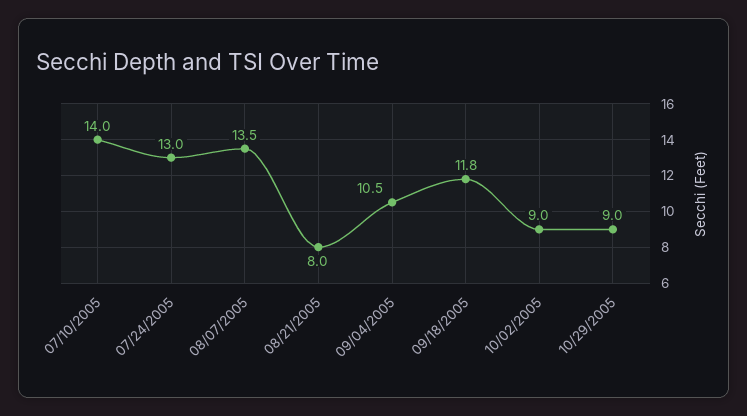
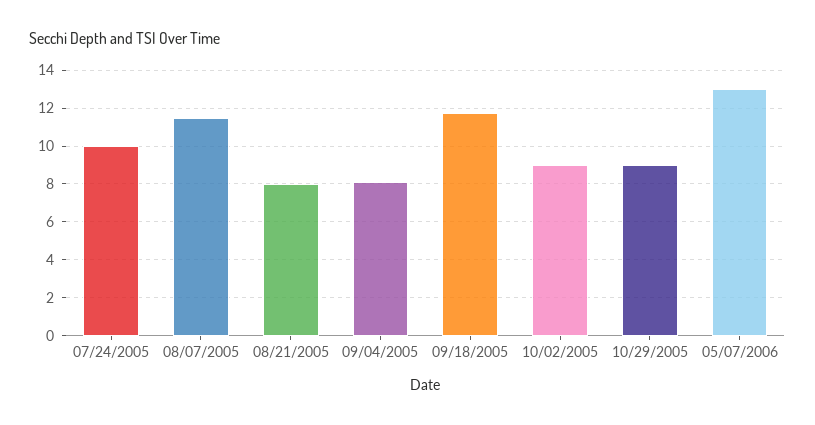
07/10/2005: 14 -> none
07/24/2005: 13 -> 10
08/07/2005: 13.5 -> 11.5
09/04/2005: 10.5 -> 8
05/07/2006: none -> 13

